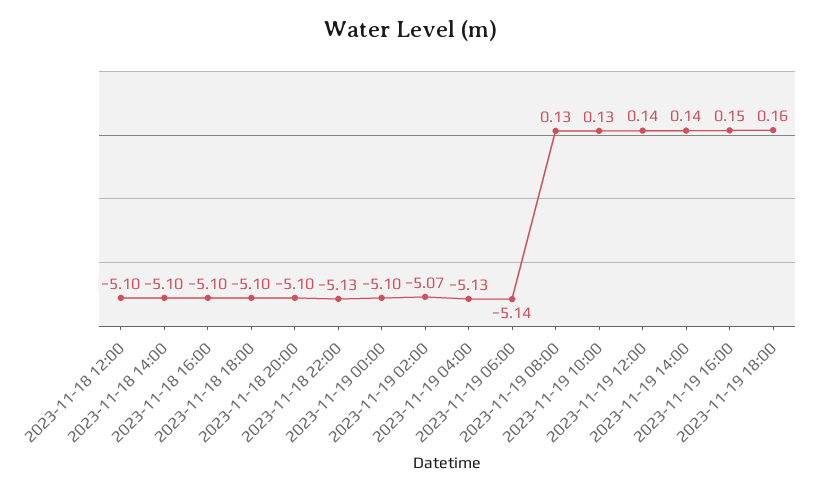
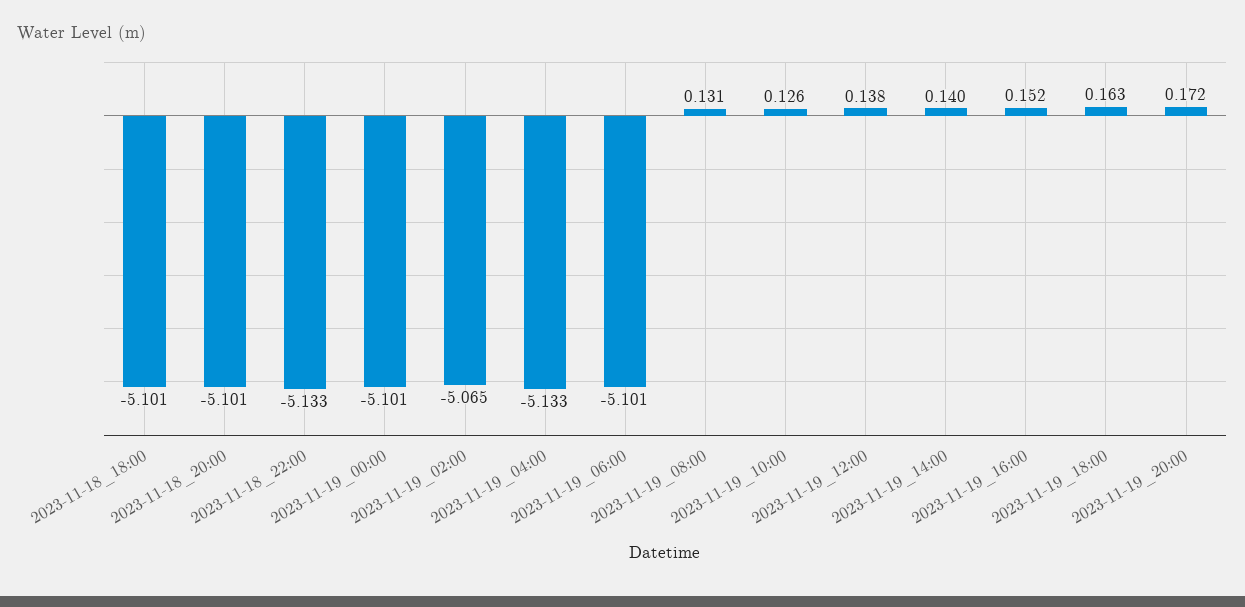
2023-11-18 12:00: -5.1 -> none
2023-11-18 14:00: -5.1 -> none
2023-11-18 16:00: -5.1 -> none
2023-11-19 06:00: -5.14 -> -5.101
2023-11-19_20:00: none -> 0.172

